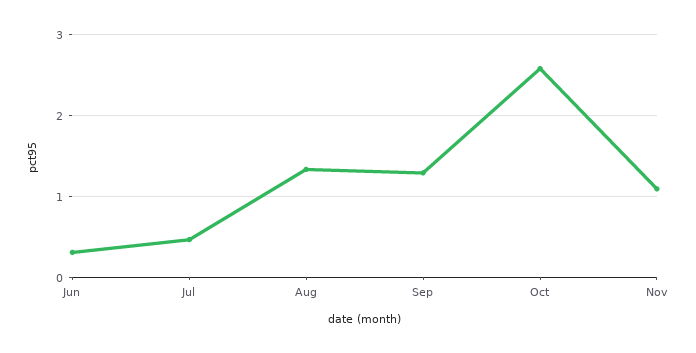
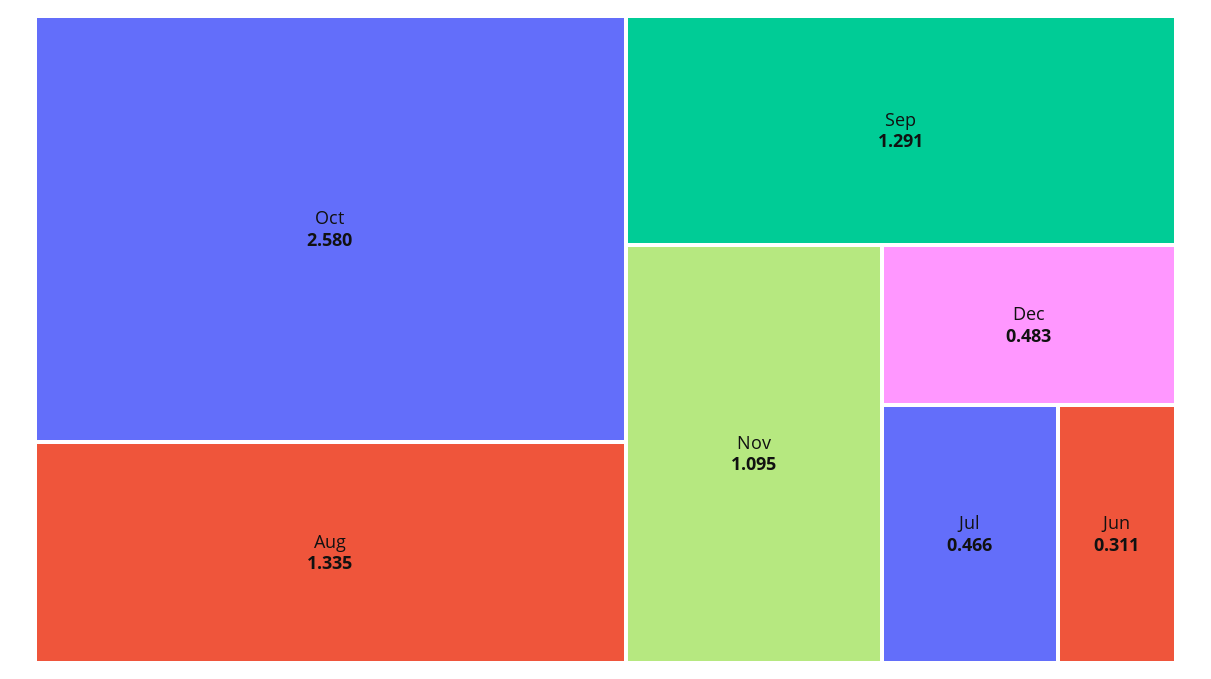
Dec: none -> 0.483

